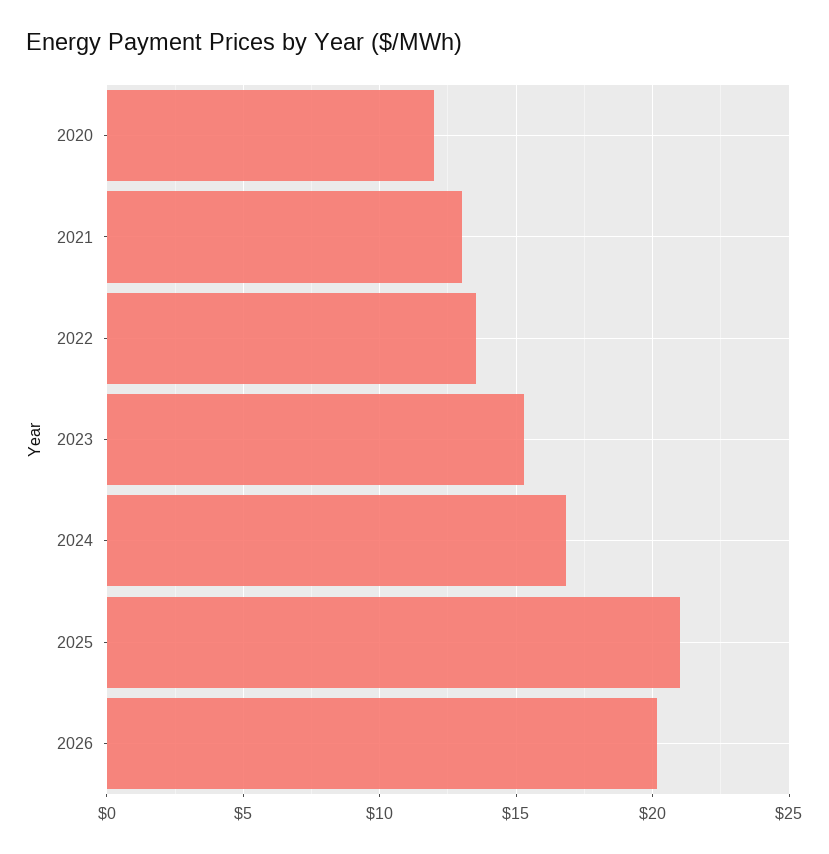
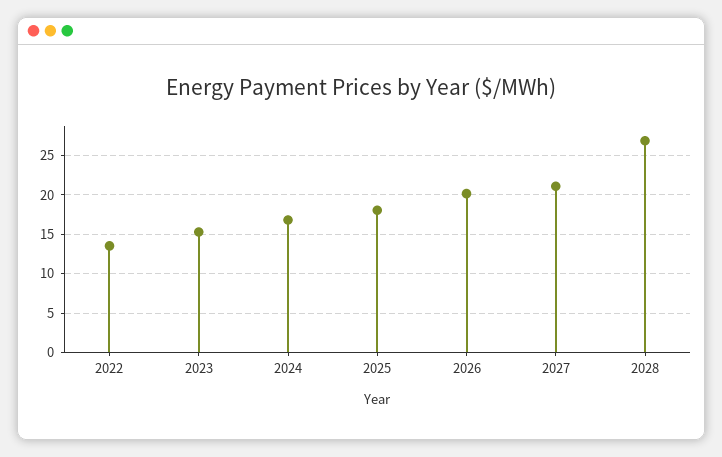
2020: 12 -> none
2021: 13 -> none
2025: 21 -> 18
2027: none -> 21
2028: none -> 27

